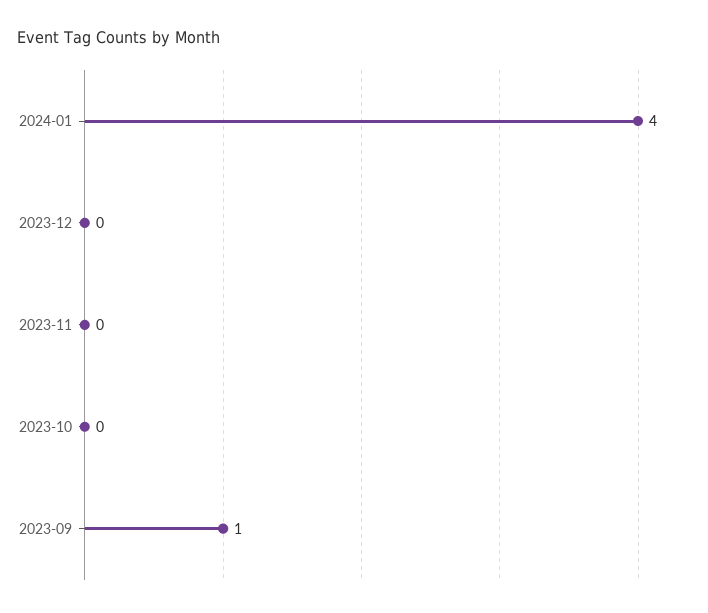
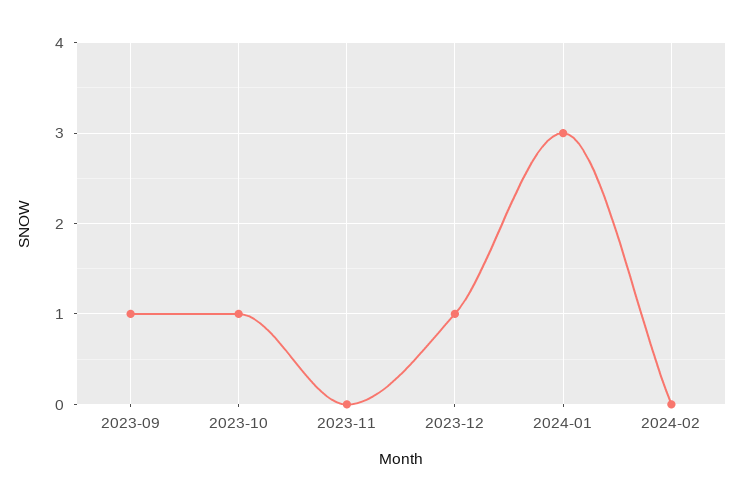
2024-01: 4 -> 3
2023-12: 0 -> 1
2023-10: 0 -> 1
2024-02: none -> 0

